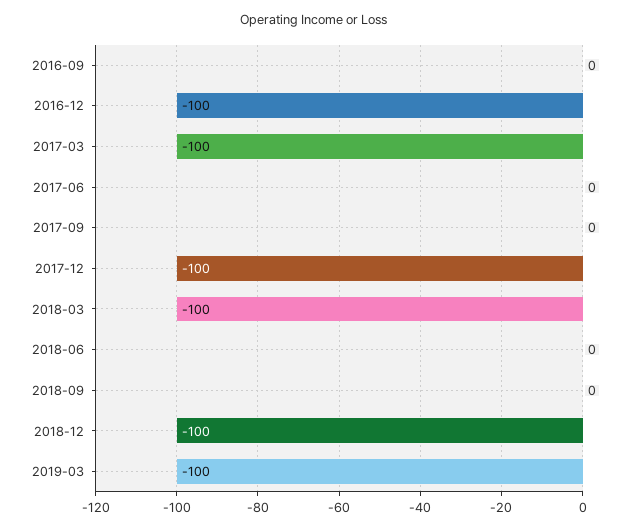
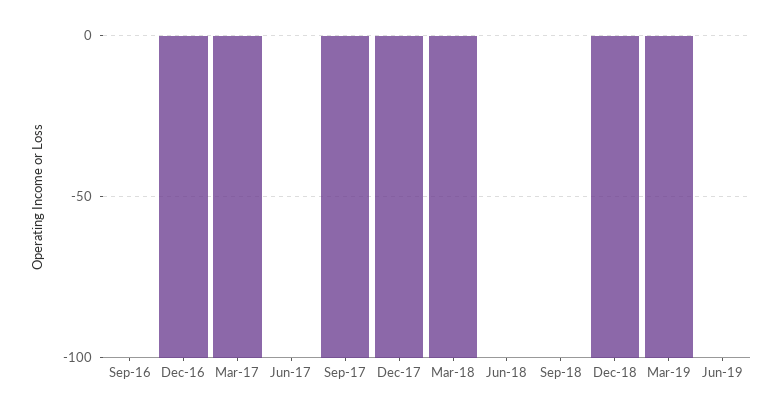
2017-09: 0 -> -100
Jun-19: none -> 0

